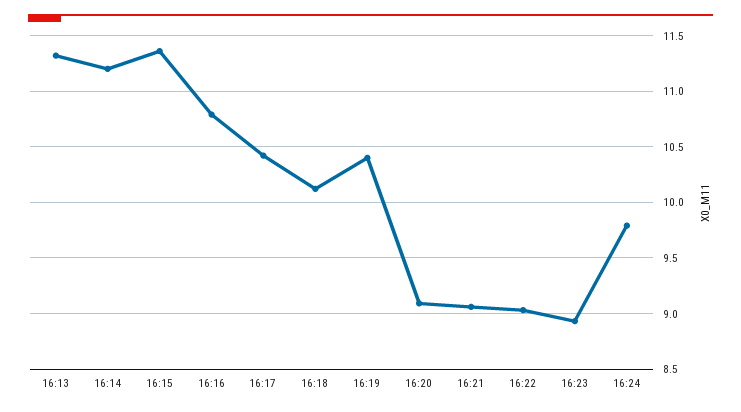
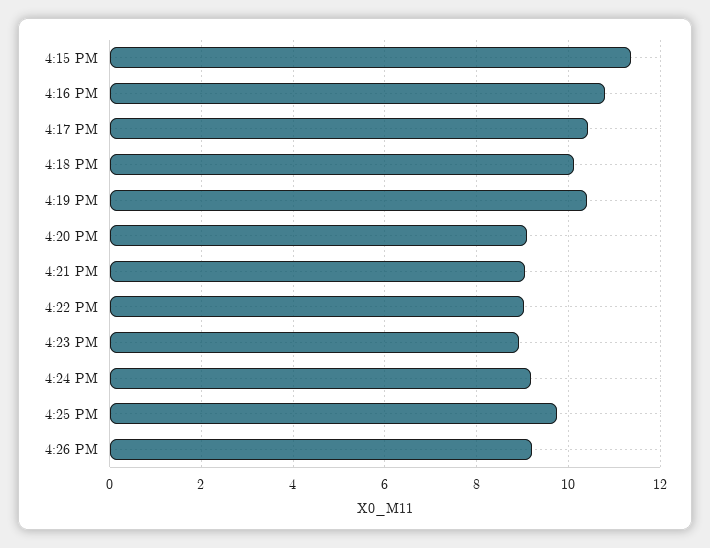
16:13: 11.3 -> none
16:14: 11.2 -> none
16:24: 9.8 -> 9.2
4:25 PM: none -> 9.8
4:26 PM: none -> 9.2

